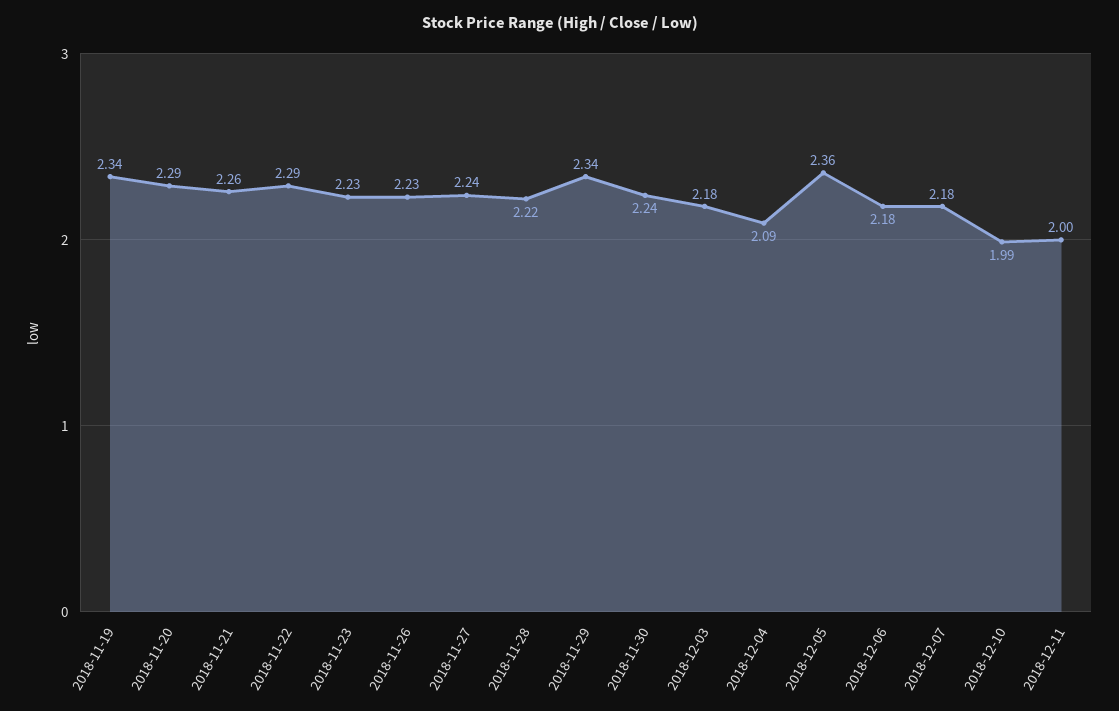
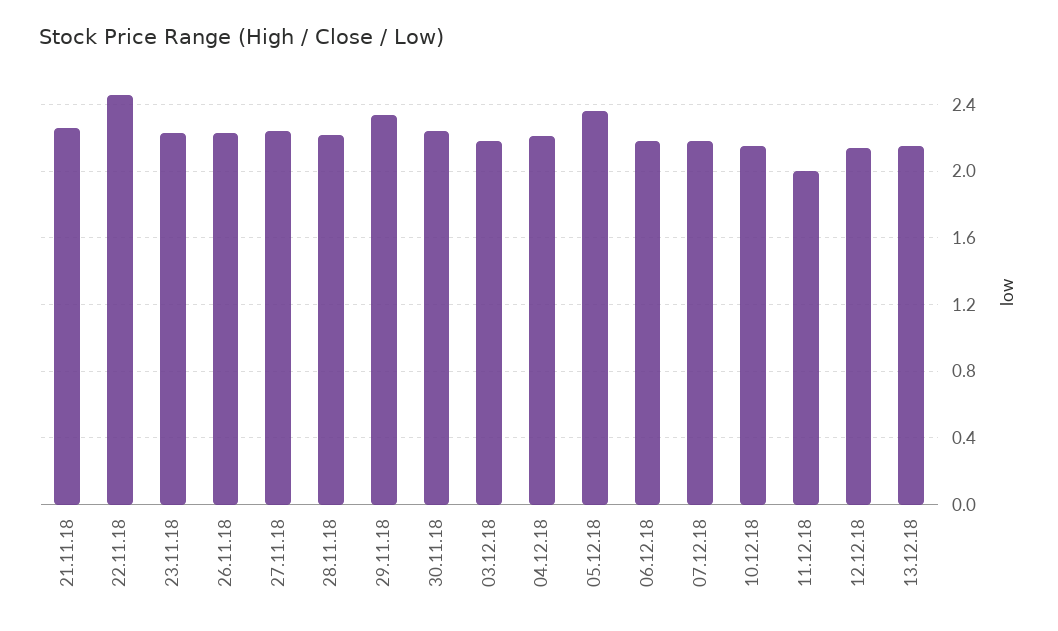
2018-11-19: 2.34 -> none
2018-11-20: 2.29 -> none
2018-11-22: 2.29 -> 2.45
2018-12-04: 2.09 -> 2.2
2018-12-10: 1.99 -> 2.15
12.12.18: none -> 2.15
13.12.18: none -> 2.15

